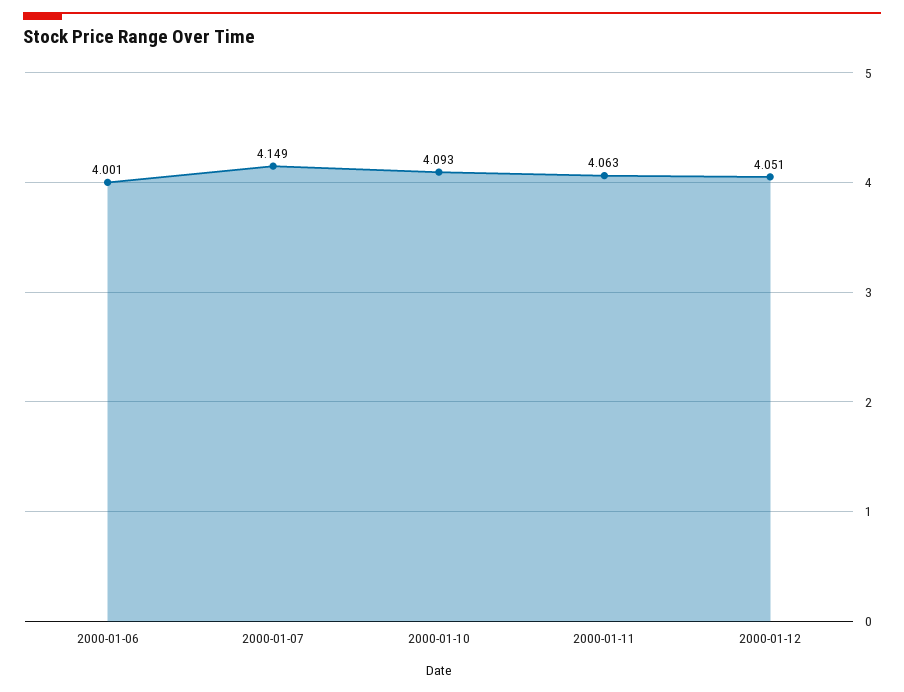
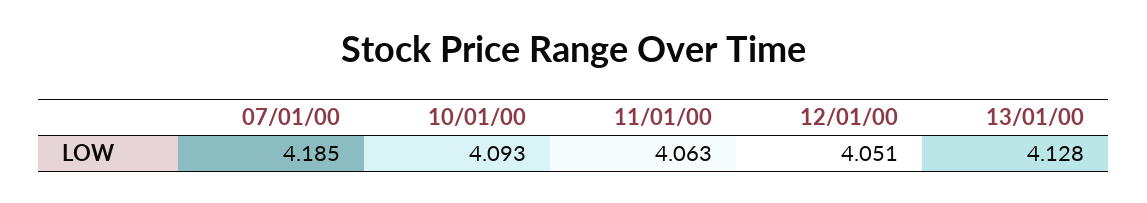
2000-01-06: 4.001 -> none
2000-01-07: 4.149 -> 4.185
13/01/00: none -> 4.128

